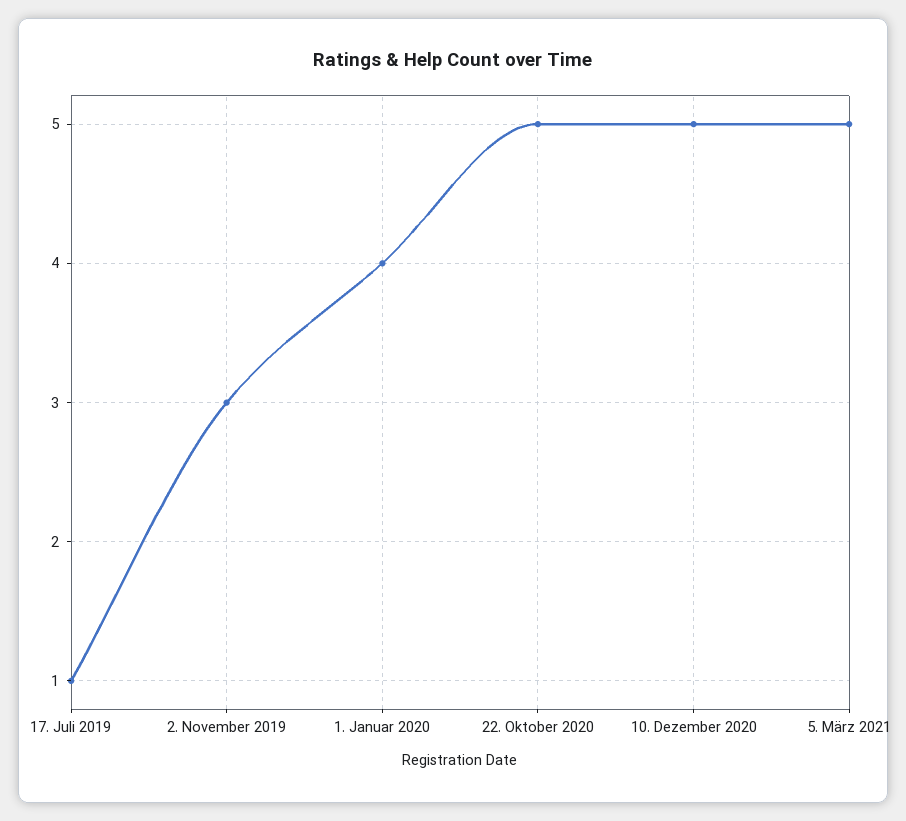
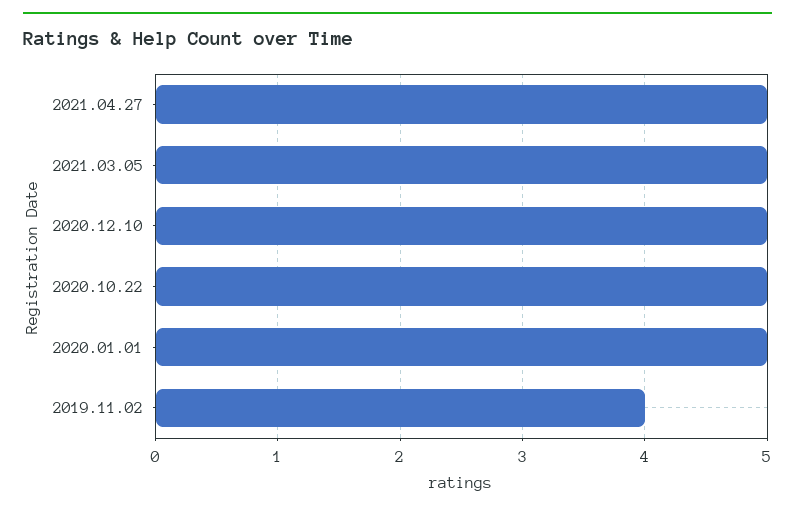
17. Juli 2019: 1 -> none
2. November 2019: 3 -> 4
1. Januar 2020: 4 -> 5
2021.04.27: none -> 5

